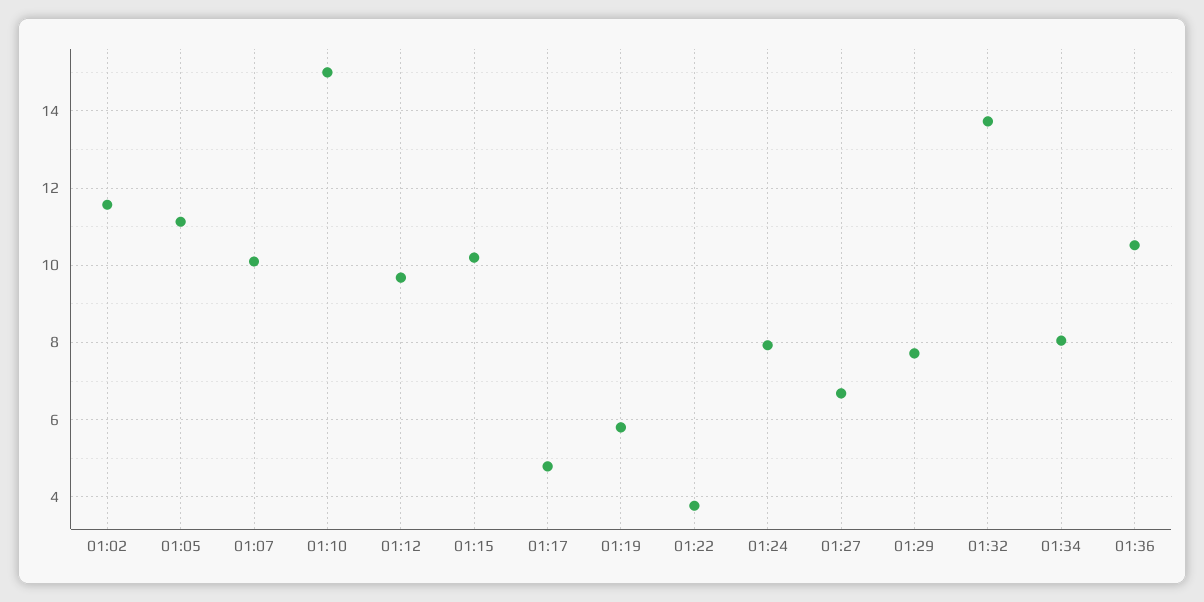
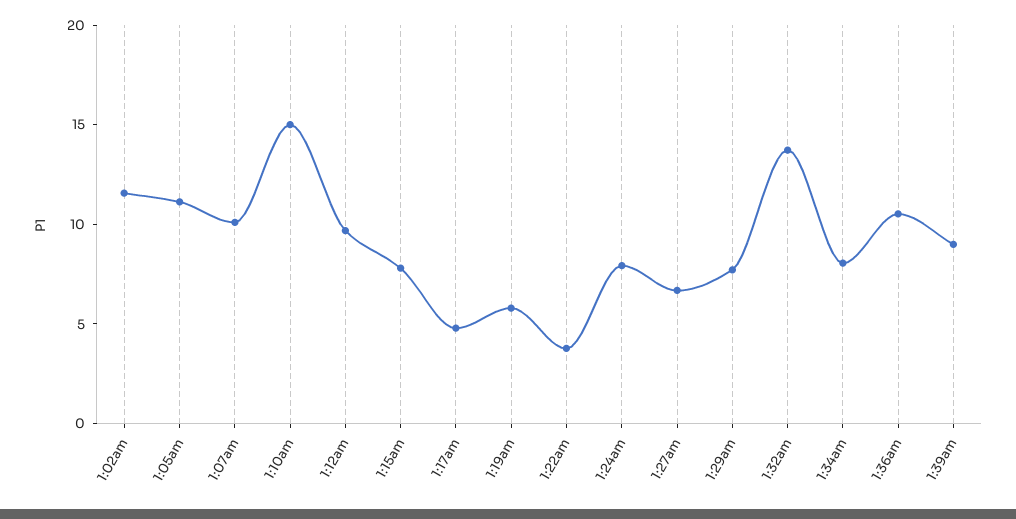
01:15: 10.2 -> 8
1:39am: none -> 9

